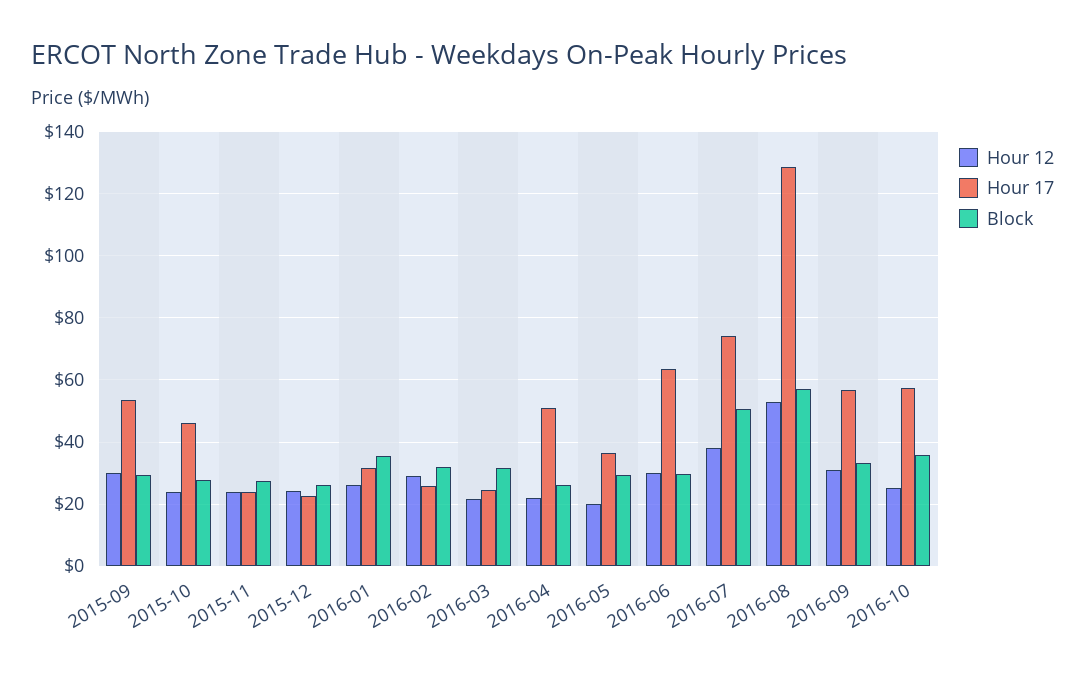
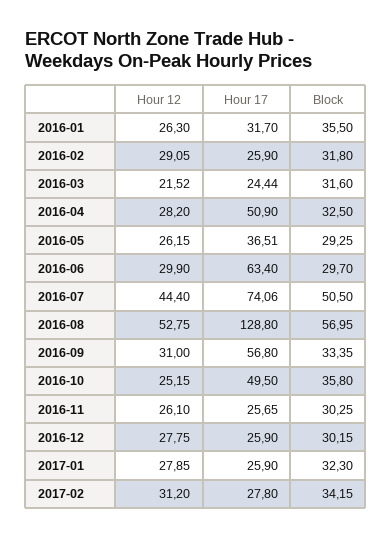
Hour 12, 2015-09: 30 -> none
Hour 17, 2015-09: 54 -> none
Block, 2015-09: 30 -> none
Hour 12, 2015-10: 24 -> none
Hour 17, 2015-10: 46 -> none
Block, 2015-10: 28 -> none
Hour 12, 2015-11: 24 -> none
Hour 17, 2015-11: 24 -> none
Block, 2015-11: 28 -> none
Hour 12, 2015-12: 24 -> none
Hour 17, 2015-12: 22 -> none
Block, 2015-12: 26 -> none
Hour 12, 2016-04: 22 -> 28.2
Block, 2016-04: 26 -> 32.5
Hour 12, 2016-05: 20 -> 26.15
Hour 12, 2016-07: 38 -> 44.4
Hour 17, 2016-10: 58 -> 49.5
Hour 12, 2016-11: none -> 26.1
Hour 17, 2016-11: none -> 25.65
Block, 2016-11: none -> 30.25
Hour 12, 2016-12: none -> 27.75
Hour 17, 2016-12: none -> 25.9
Block, 2016-12: none -> 30.15
Hour 12, 2017-01: none -> 27.85
Hour 17, 2017-01: none -> 25.9
Block, 2017-01: none -> 32.3
Hour 12, 2017-02: none -> 31.2
Hour 17, 2017-02: none -> 27.8
Block, 2017-02: none -> 34.15

